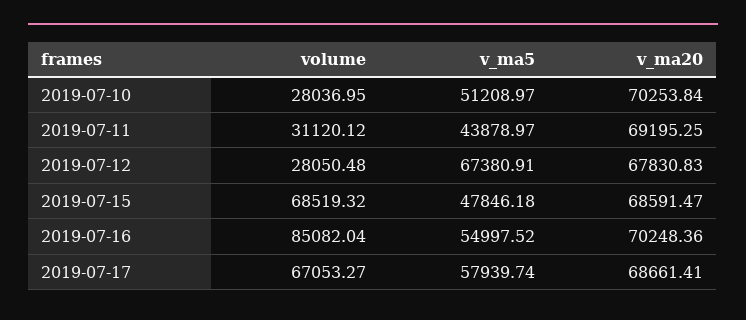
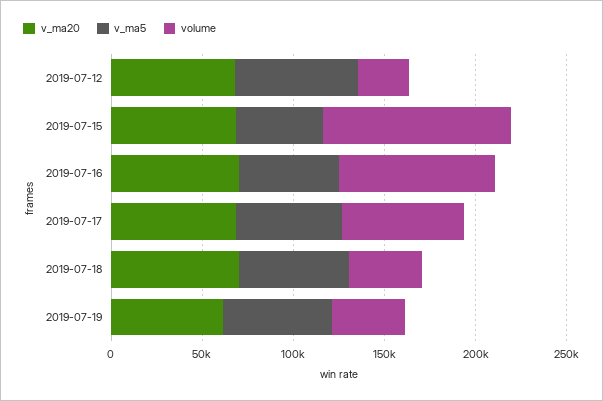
volume, 2019-07-10: 28036.95 -> none
v_ma5, 2019-07-10: 51208.97 -> none
v_ma20, 2019-07-10: 70253.84 -> none
volume, 2019-07-11: 31120.12 -> none
v_ma5, 2019-07-11: 43878.97 -> none
v_ma20, 2019-07-11: 69195.25 -> none
volume, 2019-07-15: 68519.32 -> 100000
v_ma20, 2019-07-18: none -> 70000
v_ma5, 2019-07-18: none -> 60000
volume, 2019-07-18: none -> 40000
v_ma20, 2019-07-19: none -> 60000
v_ma5, 2019-07-19: none -> 60000
volume, 2019-07-19: none -> 40000

